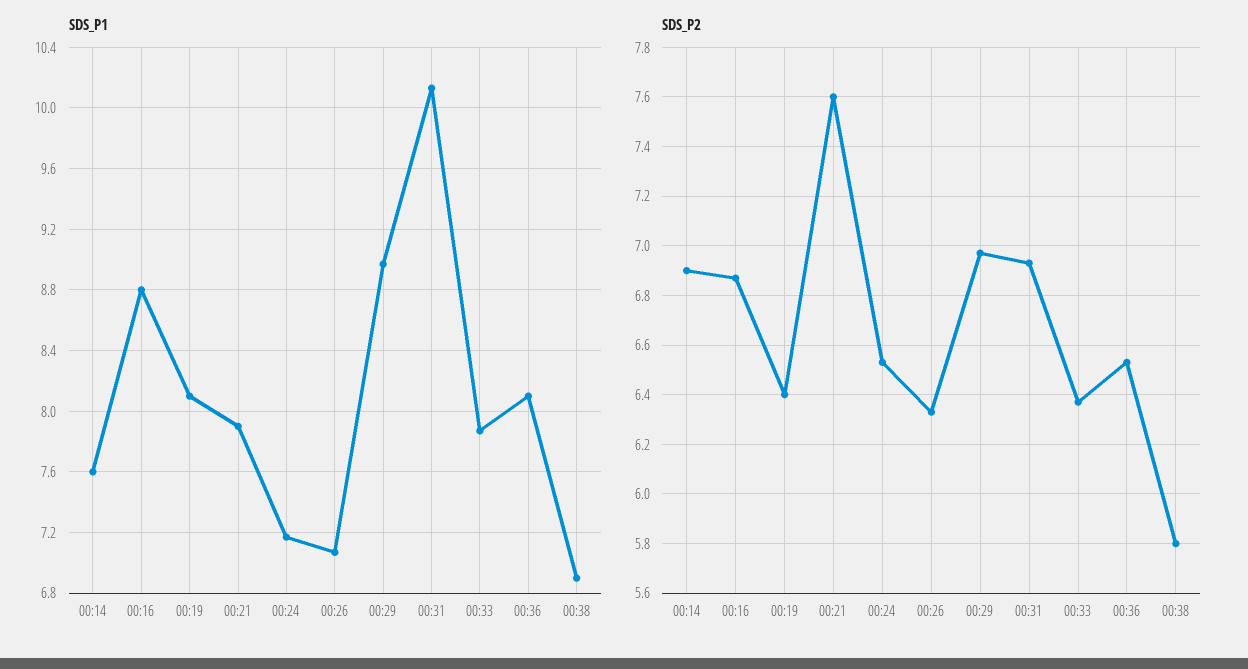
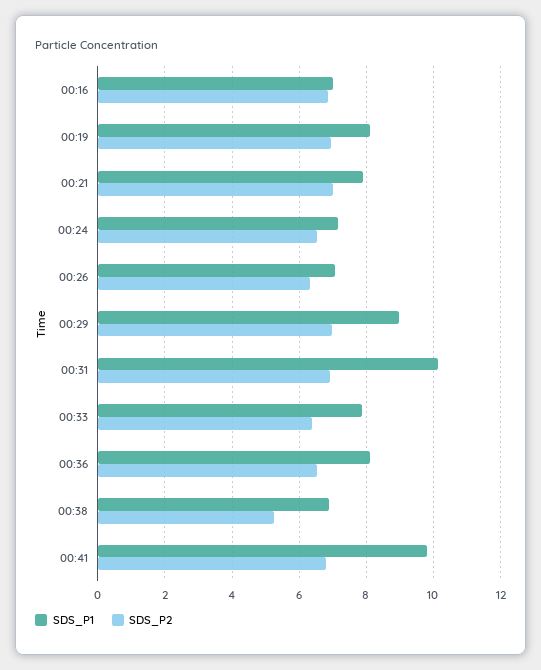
SDS_P1, 00:14: 7.6 -> none
SDS_P1, 00:16: 8.8 -> 7
SDS_P2, 00:14: 6.9 -> none
SDS_P2, 00:19: 6.4 -> 7
SDS_P2, 00:21: 7.6 -> 7
SDS_P2, 00:38: 5.8 -> 5.2
SDS_P1, 00:41: none -> 9.8
SDS_P2, 00:41: none -> 6.8

